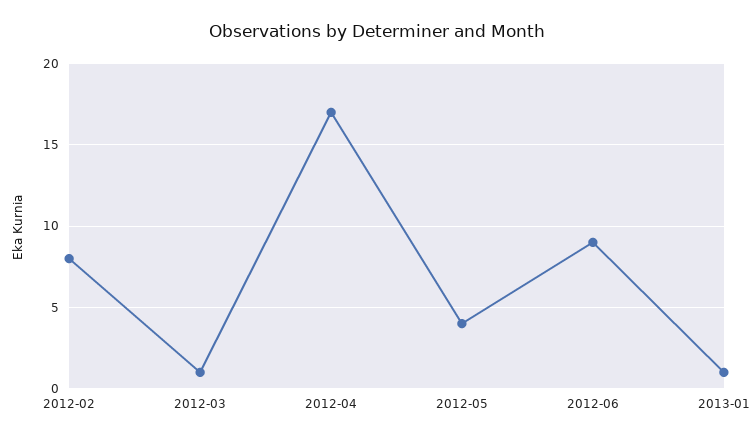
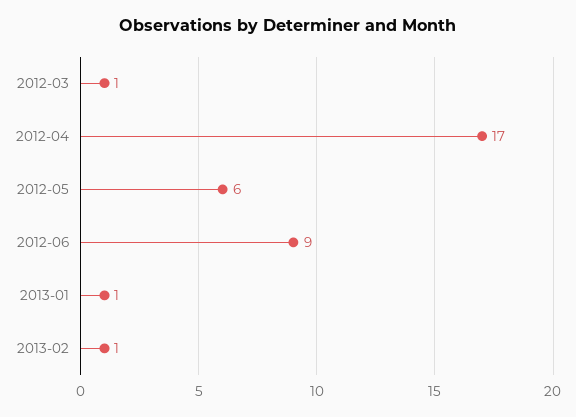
2012-02: 8 -> none
2012-05: 4 -> 6
2013-02: none -> 1

